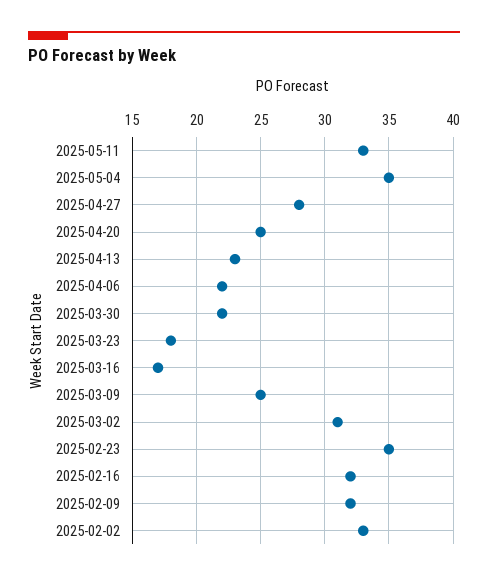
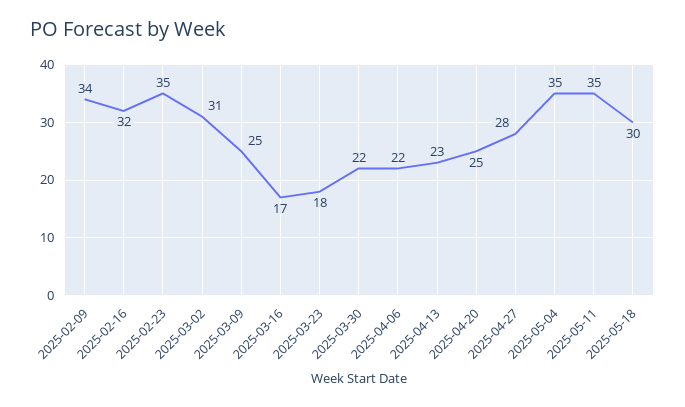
2025-05-11: 33 -> 35
2025-02-09: 32 -> 34
2025-02-02: 33 -> none
2025-05-18: none -> 30

